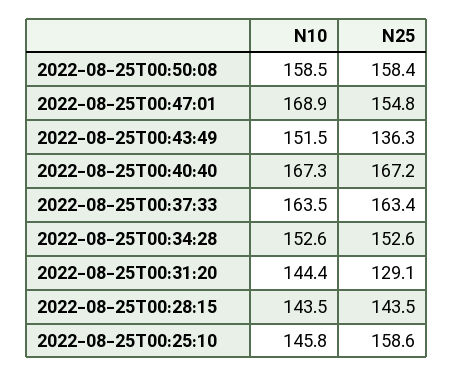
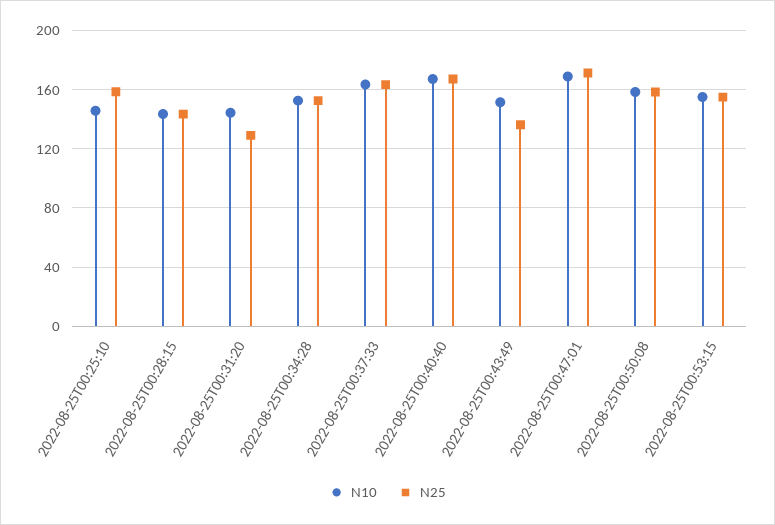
N25, 2022-08-25T00:47:01: 154.8 -> 170
N10, 2022-08-25T00:53:15: none -> 155
N25, 2022-08-25T00:53:15: none -> 155

